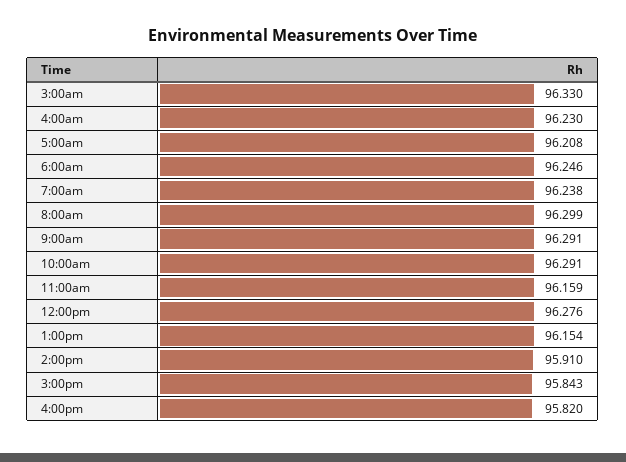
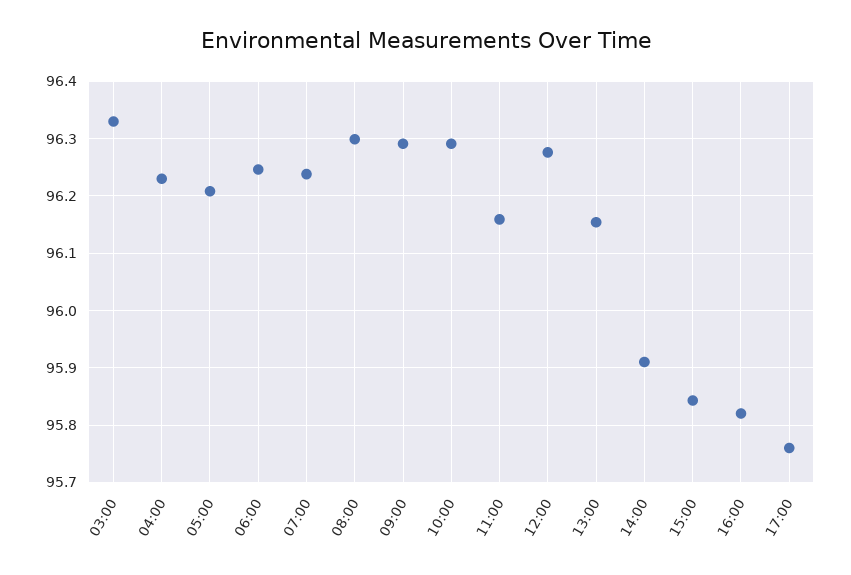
17:00: none -> 95.76

